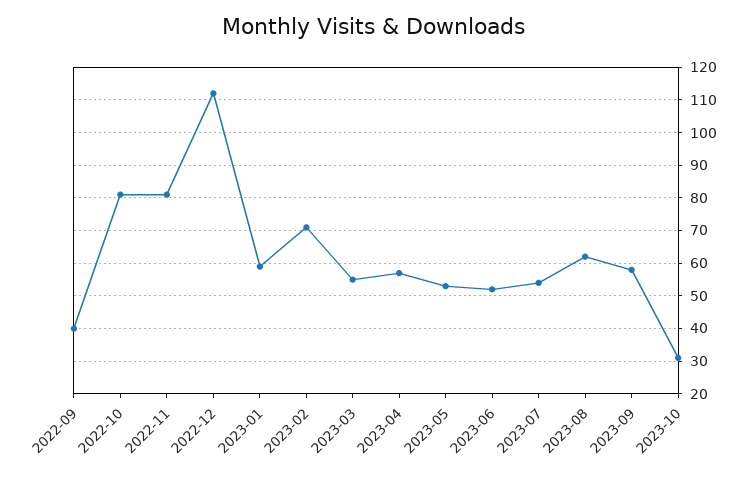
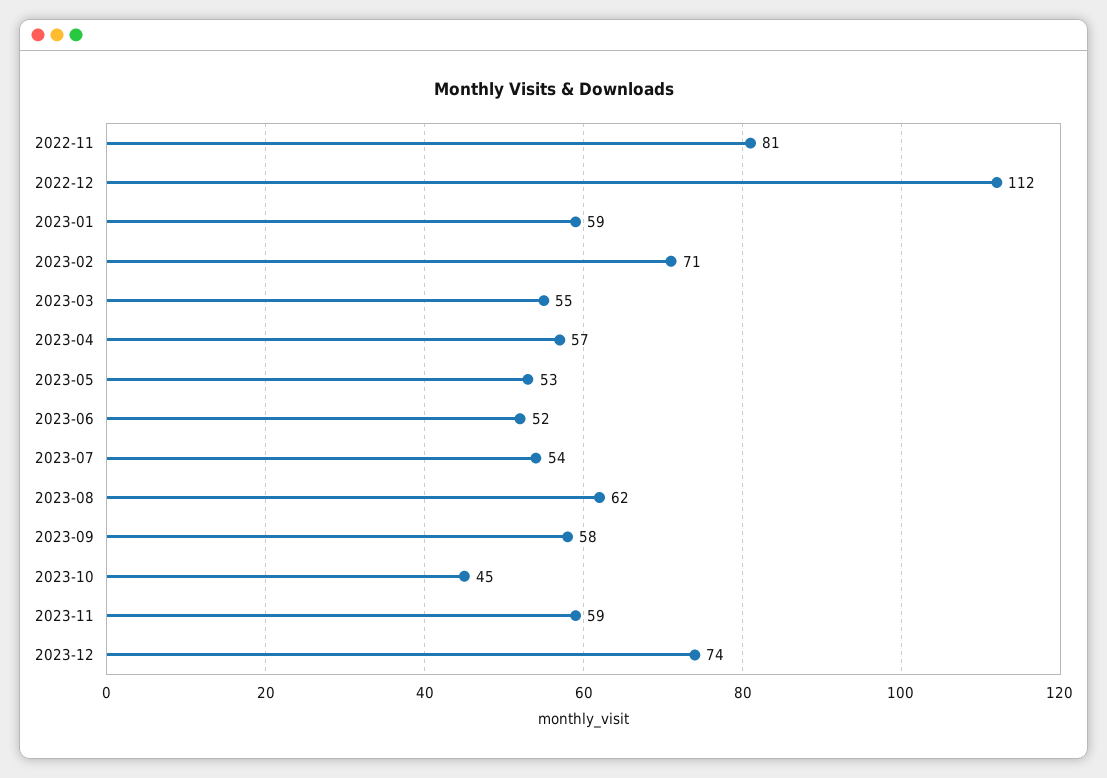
2022-09: 40 -> none
2022-10: 80 -> none
2023-10: 30 -> 45
2023-11: none -> 59
2023-12: none -> 74

